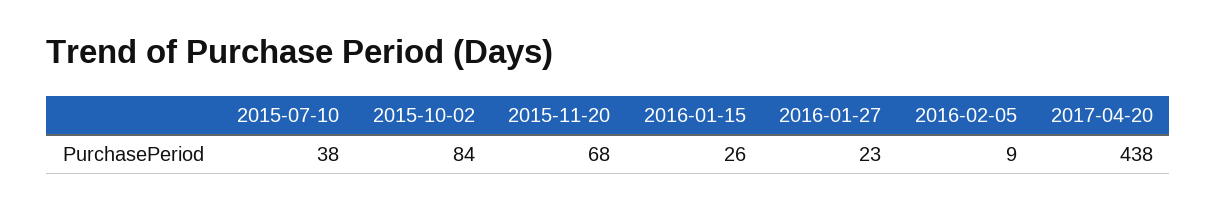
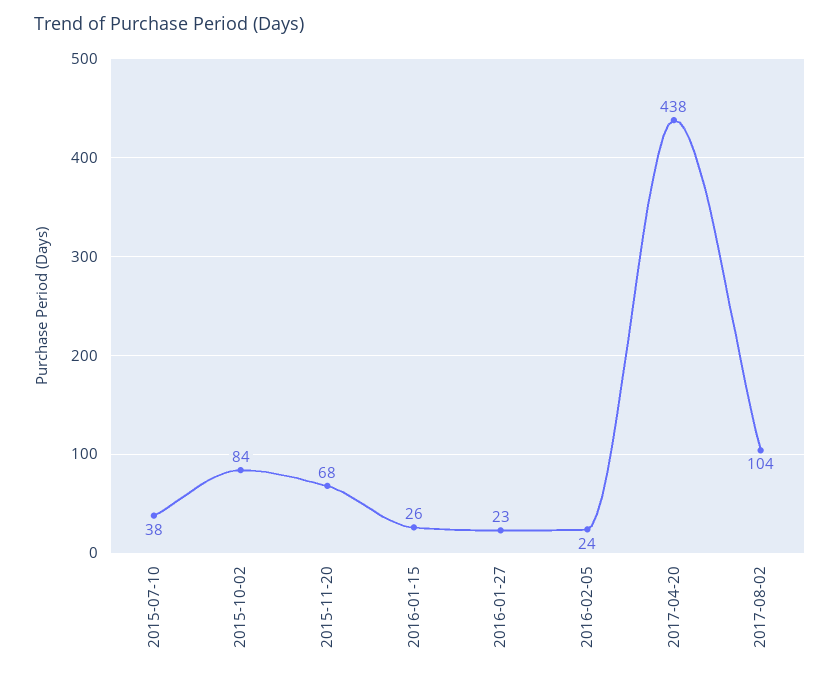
2016-02-05: 9 -> 24
2017-08-02: none -> 104

